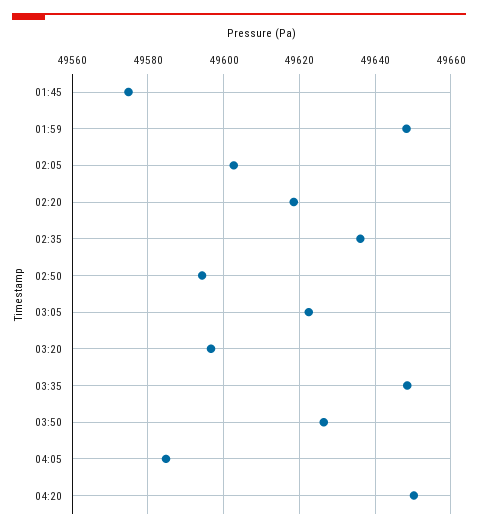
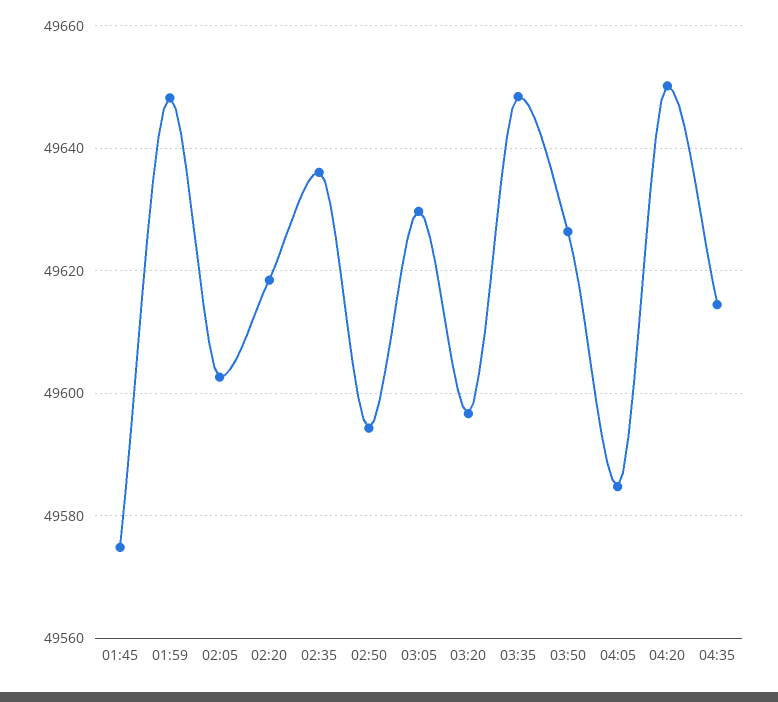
03:05: 49622 -> 49630
04:35: none -> 49614

